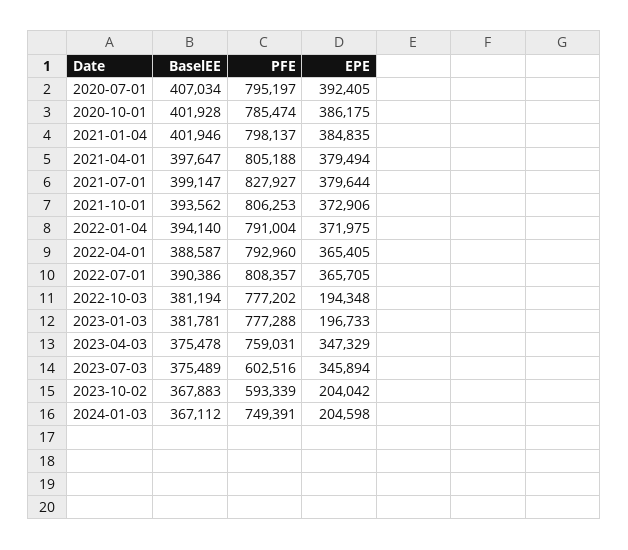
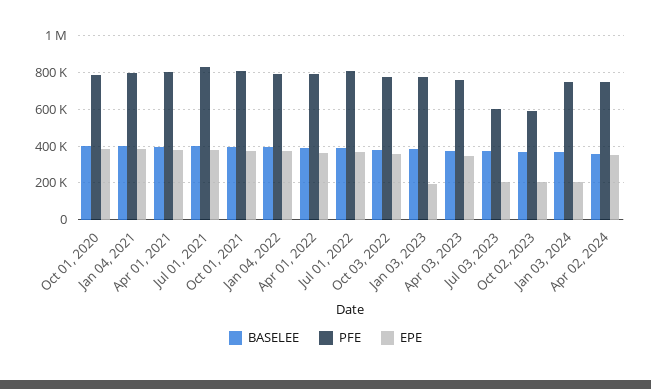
BaselEE, 2020-07-01: 407034 -> none
PFE, 2020-07-01: 795197 -> none
EPE, 2020-07-01: 392405 -> none
EPE, 2022-10-03: 194348 -> 350000
EPE, 2023-07-03: 345894 -> 200000
BaselEE, Apr 02, 2024: none -> 350000
PFE, Apr 02, 2024: none -> 750000
EPE, Apr 02, 2024: none -> 350000

